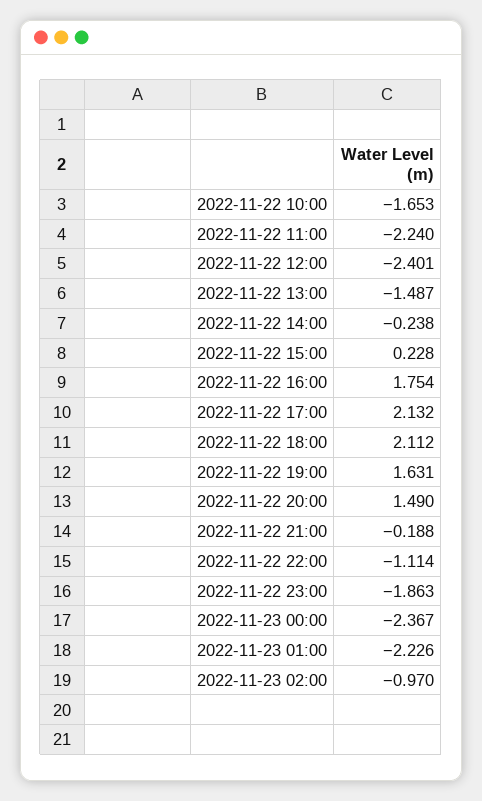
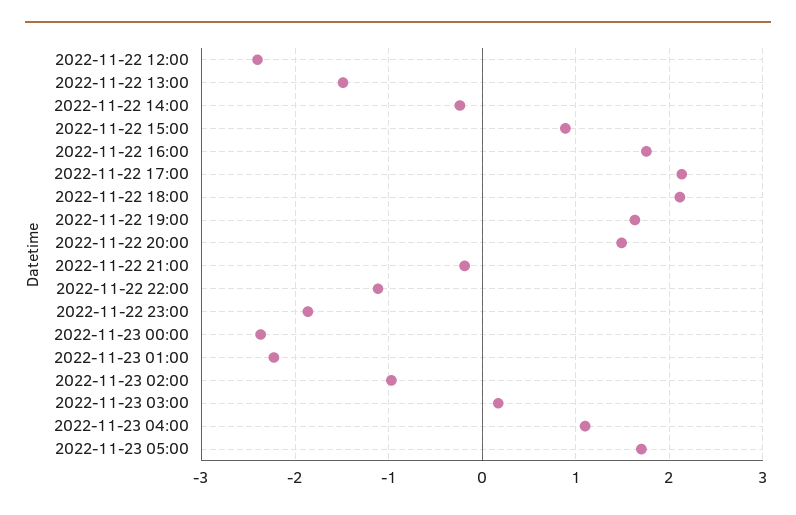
2022-11-22 10:00: -1.653 -> none
2022-11-22 11:00: -2.24 -> none
2022-11-22 15:00: 0.228 -> 0.9
2022-11-23 03:00: none -> 0.2
2022-11-23 04:00: none -> 1.1
2022-11-23 05:00: none -> 1.7

